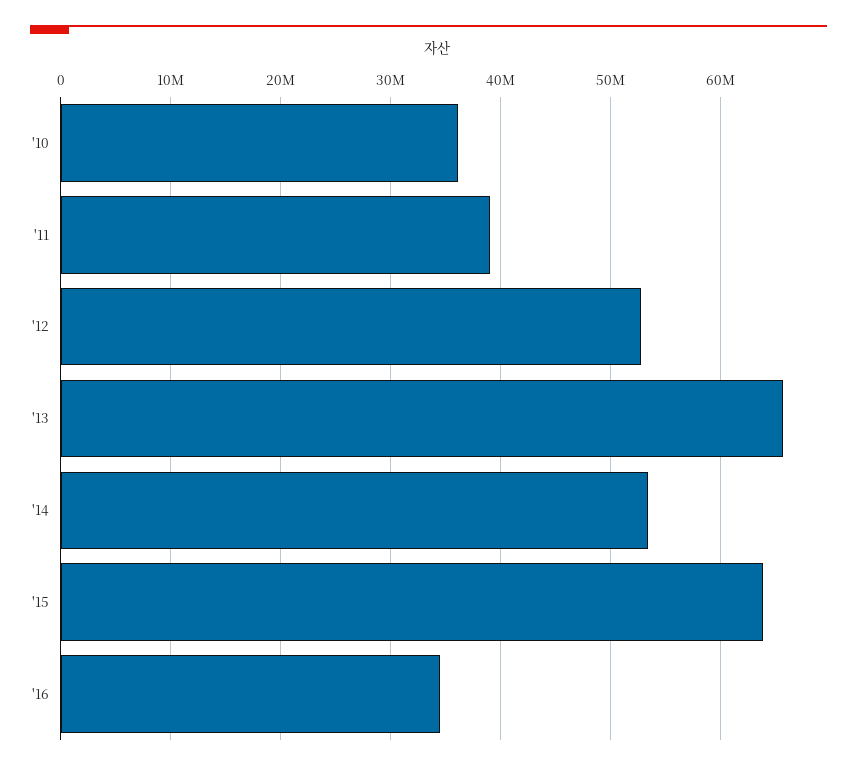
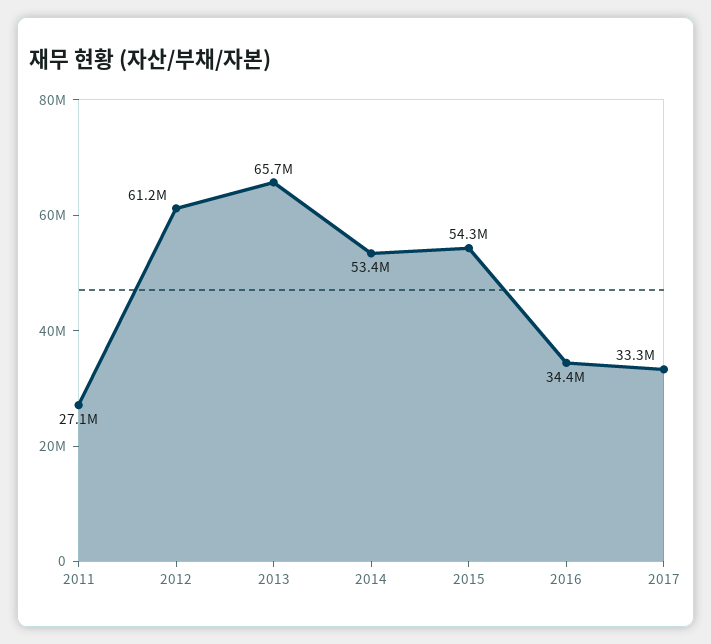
'10: 36000000 -> none
'11: 39000000 -> 27100000
'12: 53000000 -> 61200000
'15: 64000000 -> 54300000
2017: none -> 33300000

